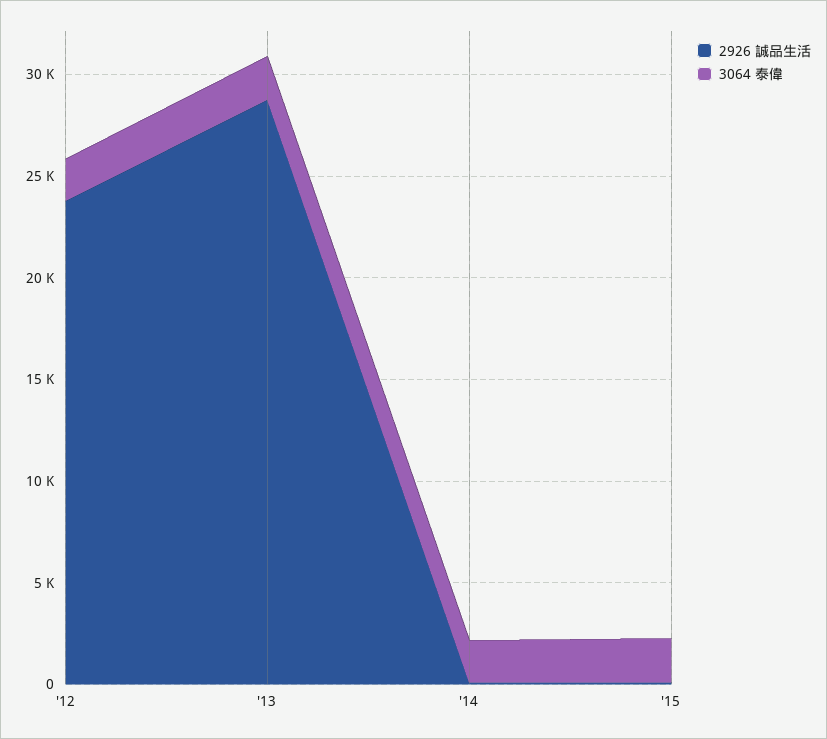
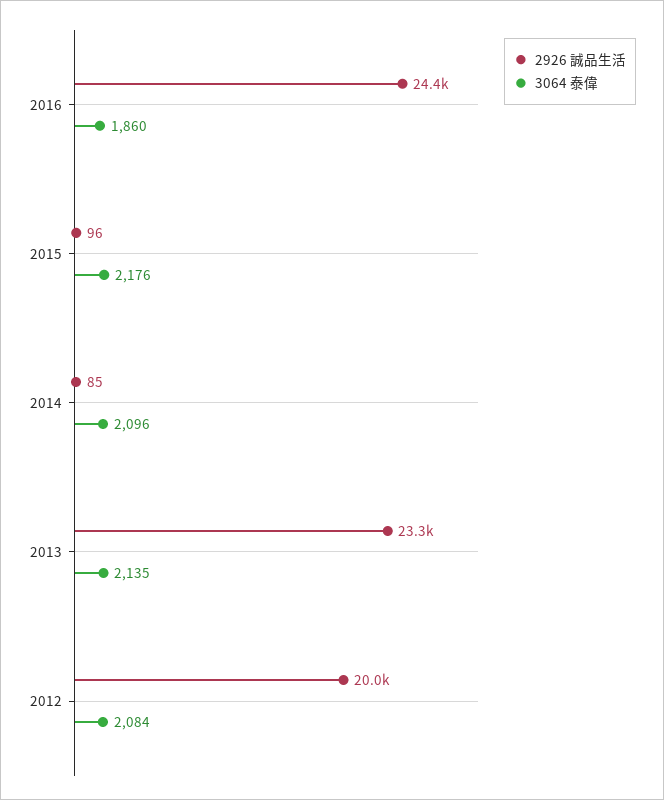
2926 誠品生活, '12: 24000 -> 20000
2926 誠品生活, '13: 29000 -> 23300
2926 誠品生活, 2016: none -> 24400
3064 泰偉, 2016: none -> 1860

